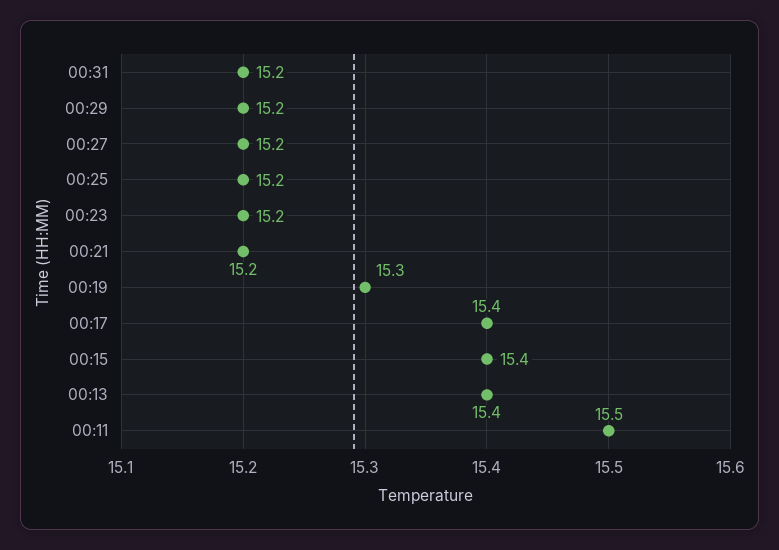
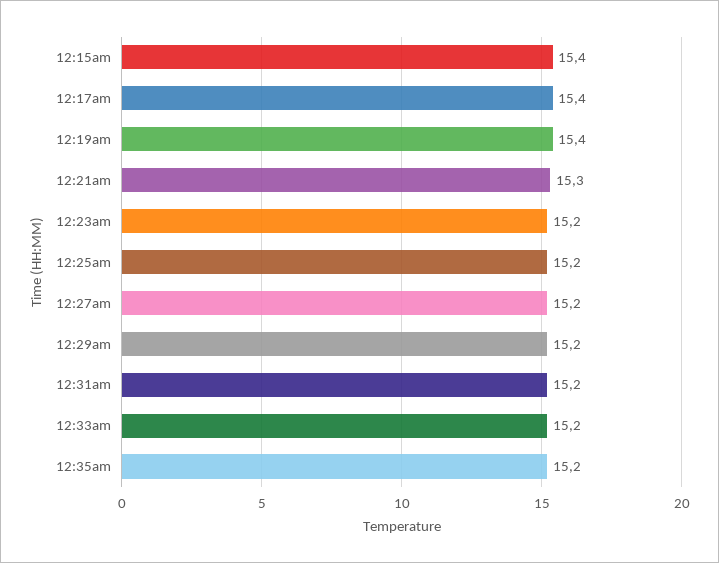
00:21: 15.2 -> 15.3
00:19: 15.3 -> 15.4
00:13: 15.4 -> none
00:11: 15.5 -> none
12:33am: none -> 15.2
12:35am: none -> 15.2

